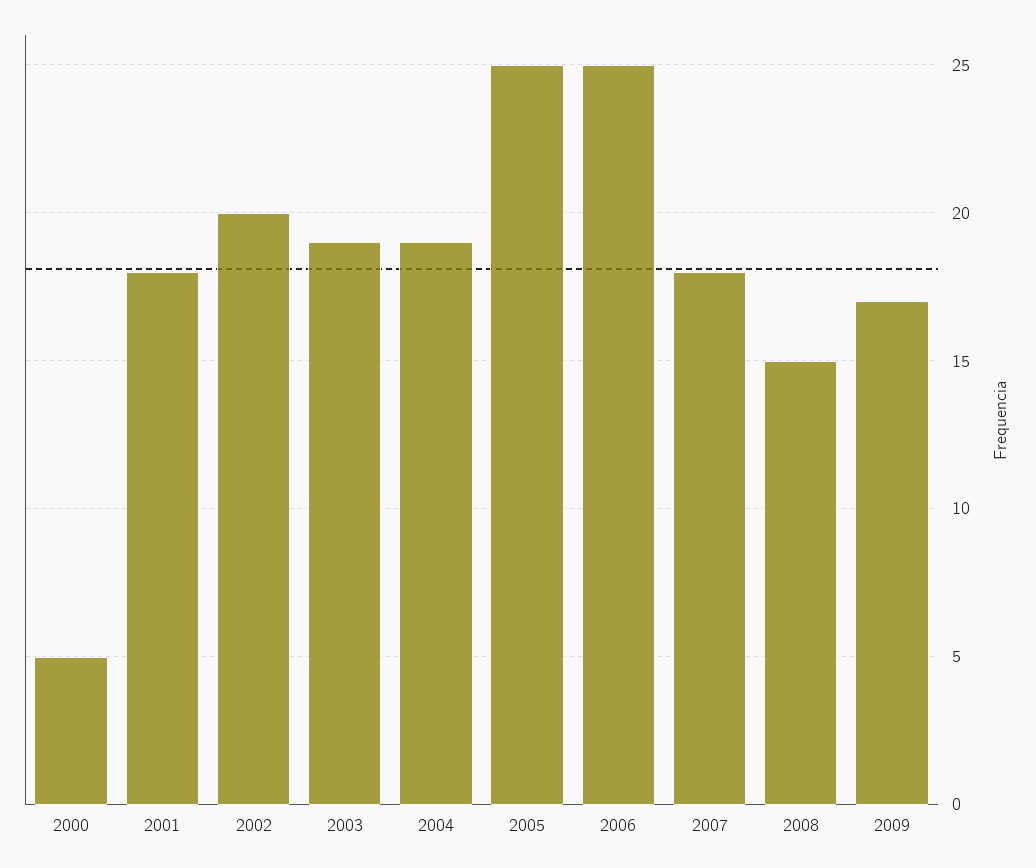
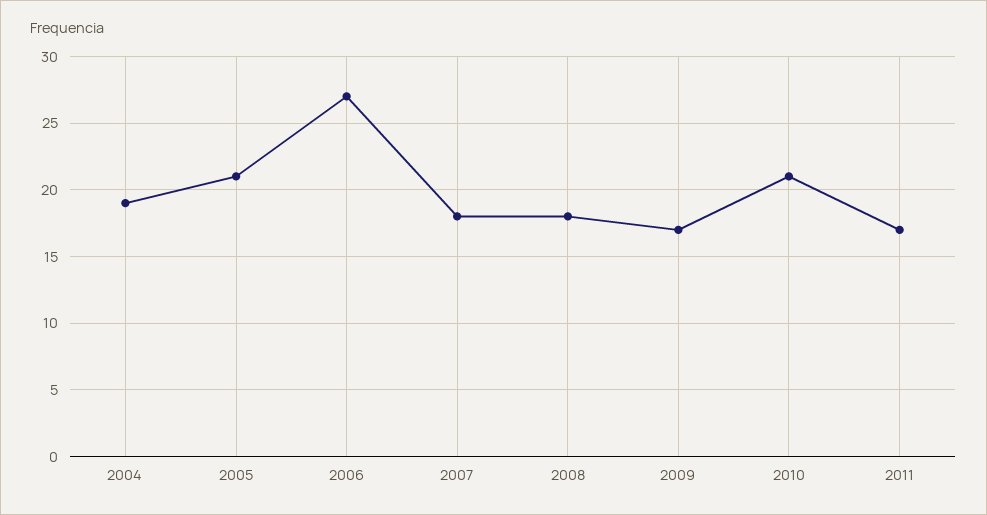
2000: 5 -> none
2001: 18 -> none
2002: 20 -> none
2003: 19 -> none
2005: 25 -> 21
2006: 25 -> 27
2008: 15 -> 18
2010: none -> 21
2011: none -> 17

